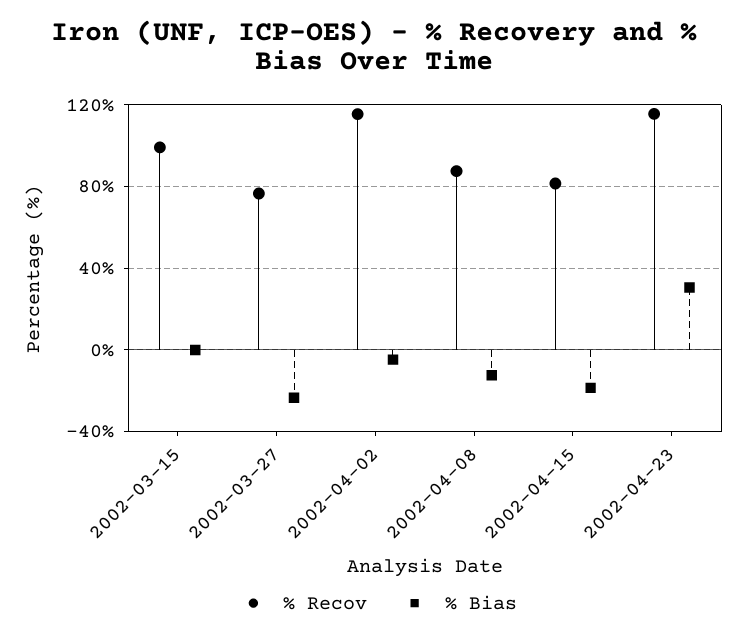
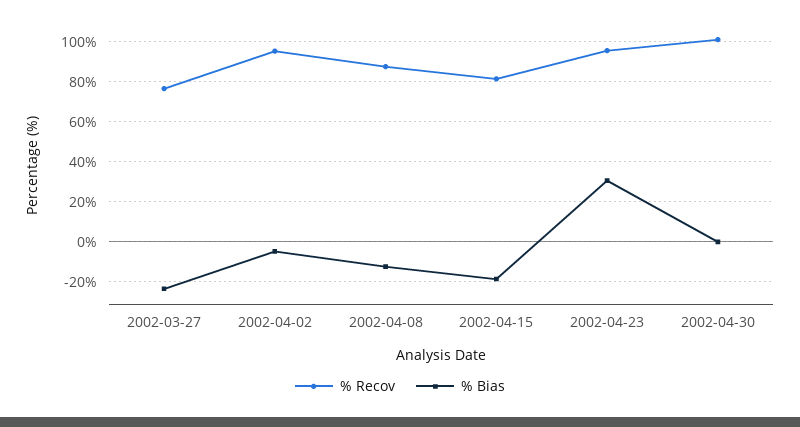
% Recov, 2002-03-15: 100 -> none
% Bias, 2002-03-15: 0 -> none
% Recov, 2002-04-02: 115 -> 95
% Recov, 2002-04-23: 115 -> 95
% Recov, 2002-04-30: none -> 100
% Bias, 2002-04-30: none -> 0

